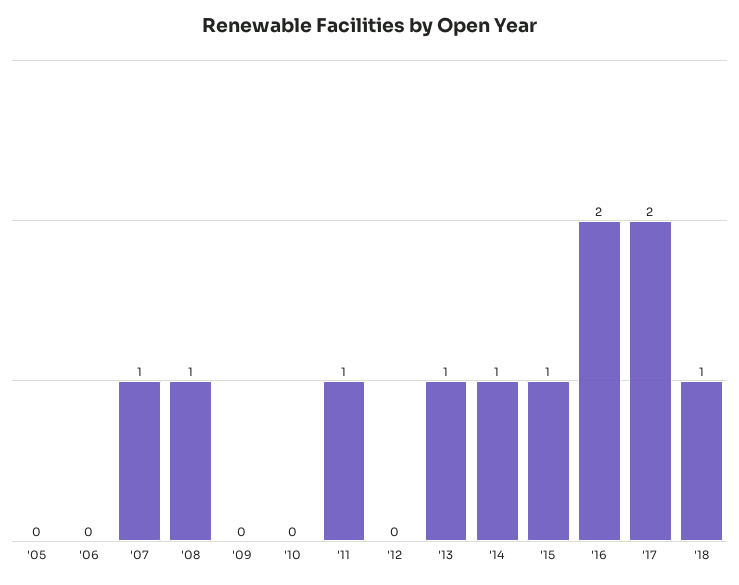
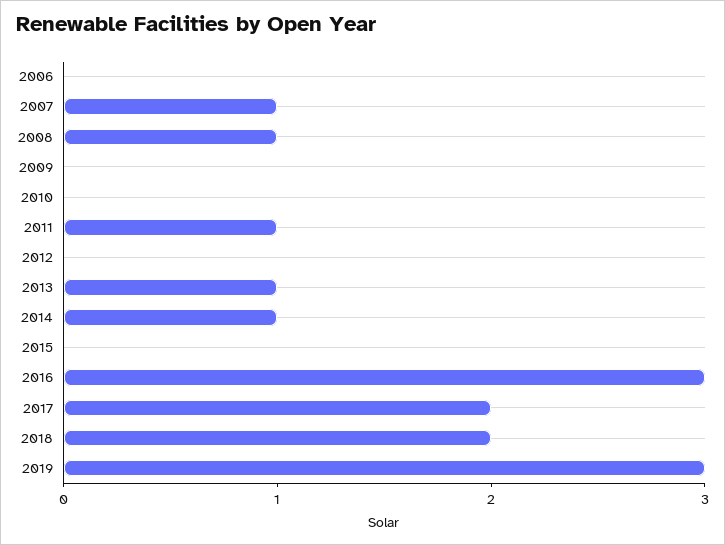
'05: 0 -> none
'15: 1 -> 0
'16: 2 -> 3
'18: 1 -> 2
2019: none -> 3

